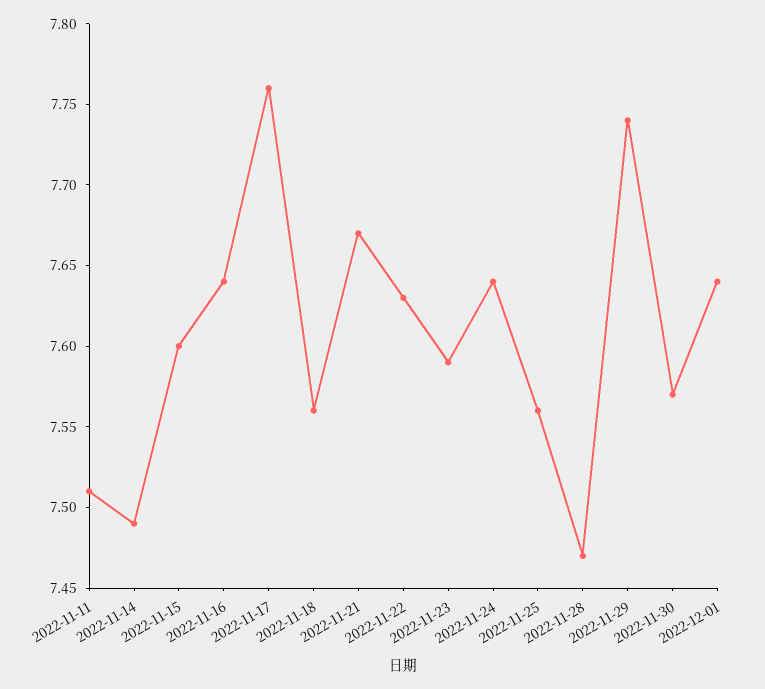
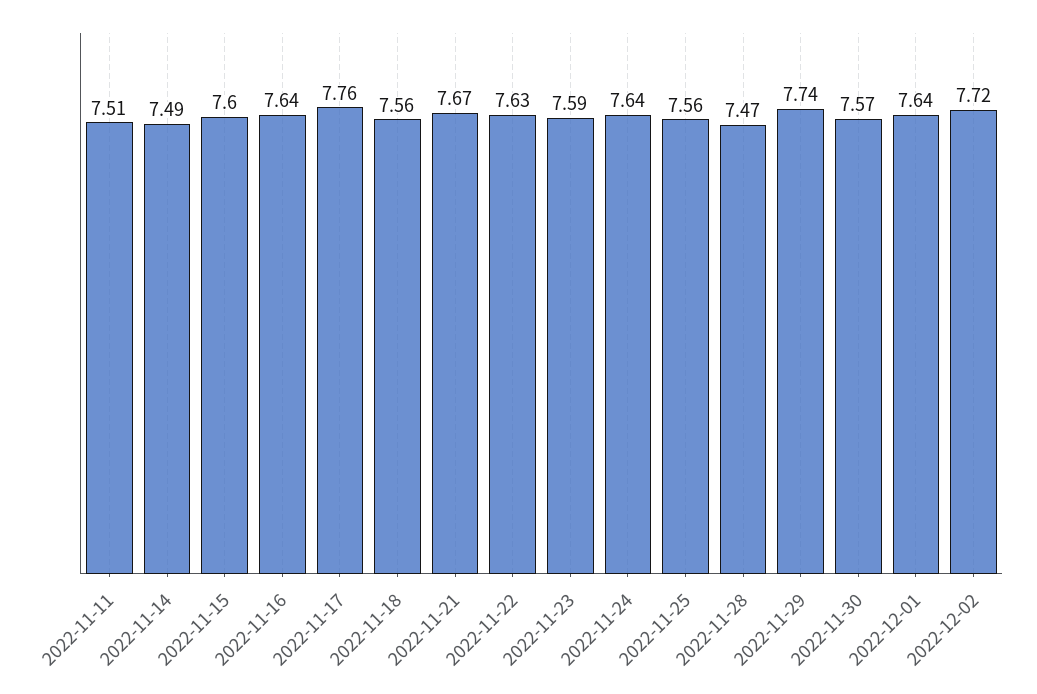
2022-12-02: none -> 7.72

